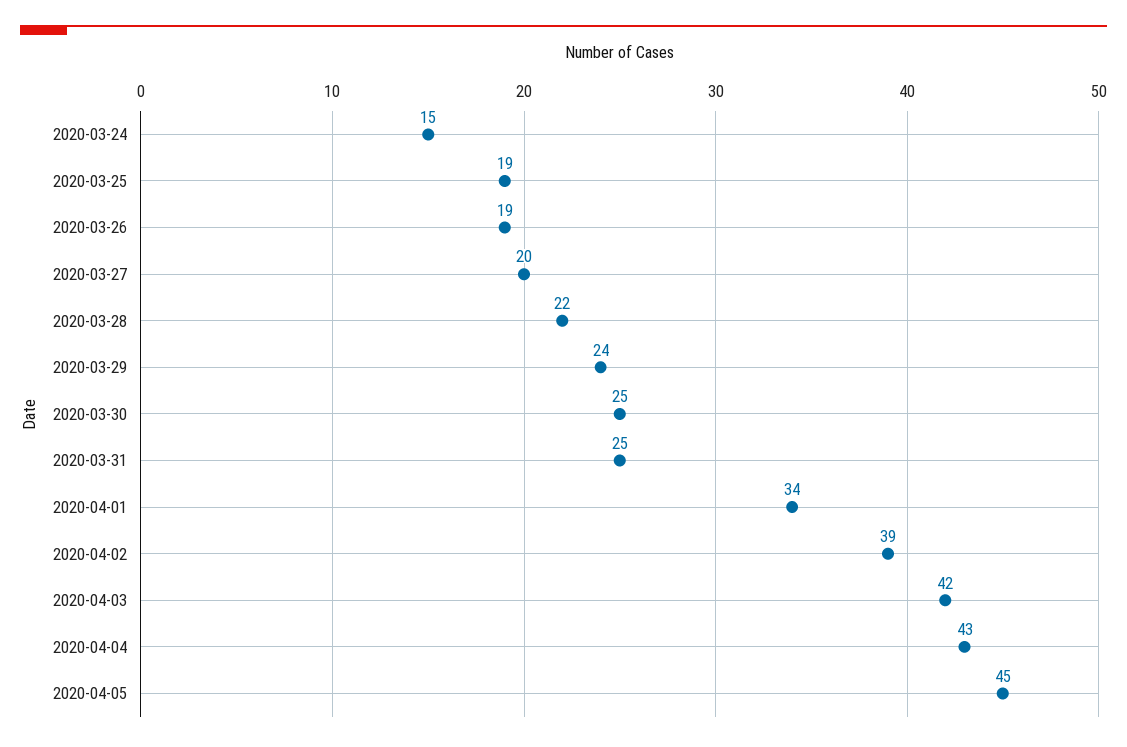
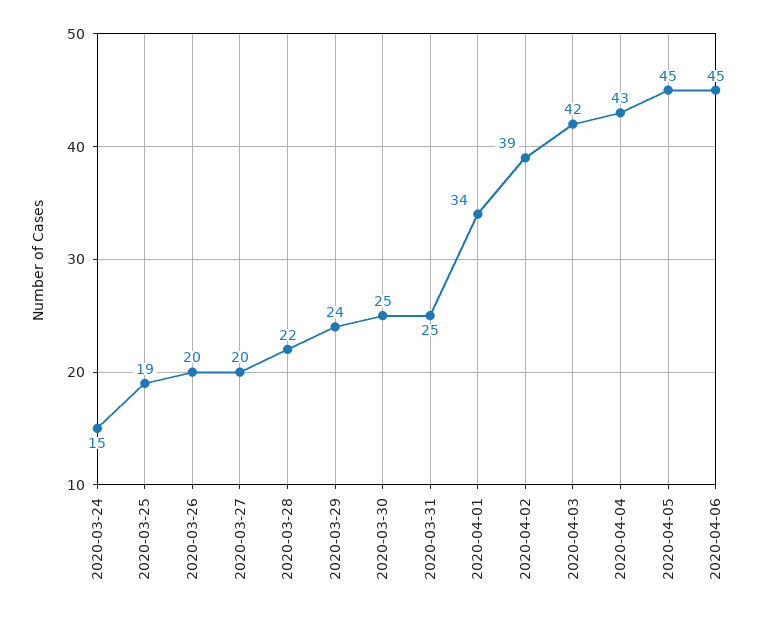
2020-03-26: 19 -> 20
2020-04-06: none -> 45

